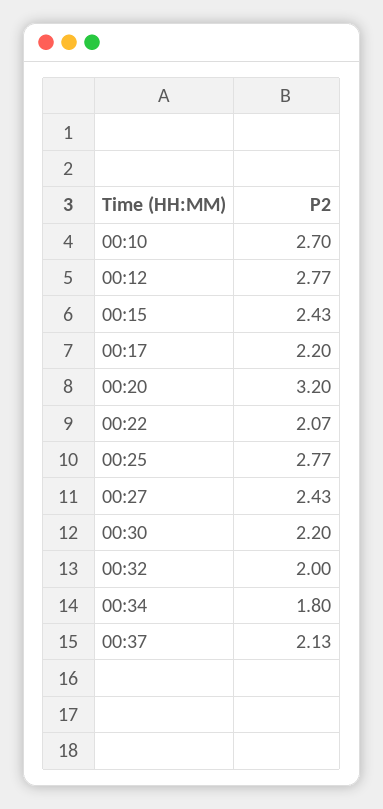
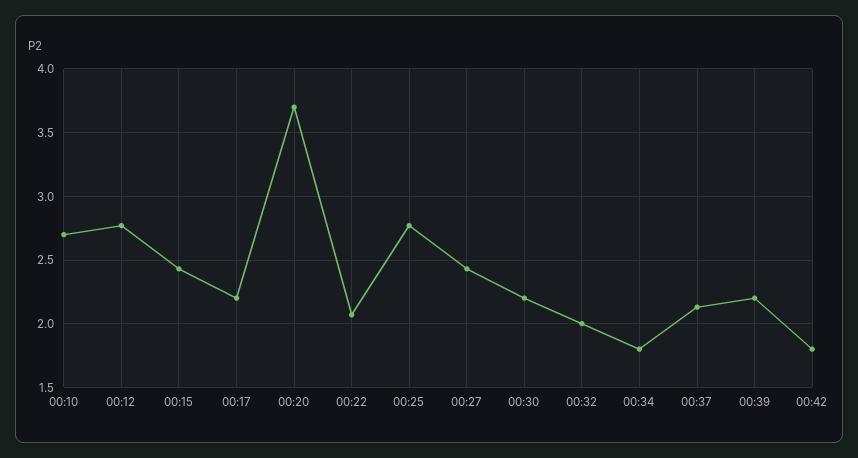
00:20: 3.2 -> 3.7
00:39: none -> 2.2
00:42: none -> 1.8

